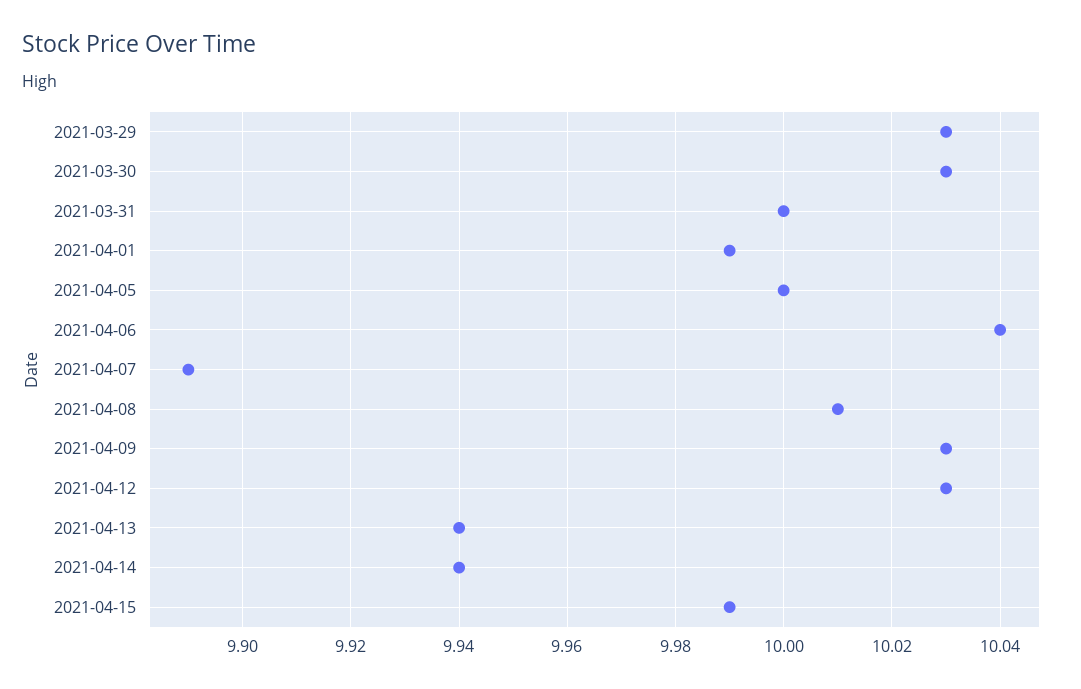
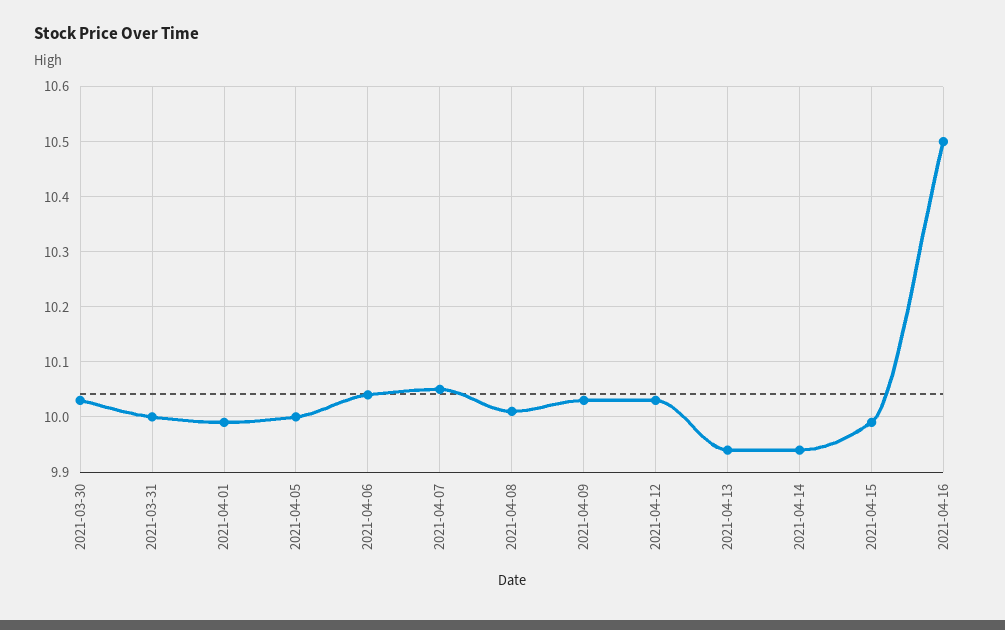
2021-03-29: 10.03 -> none
2021-04-07: 9.89 -> 10.05
2021-04-16: none -> 10.5

